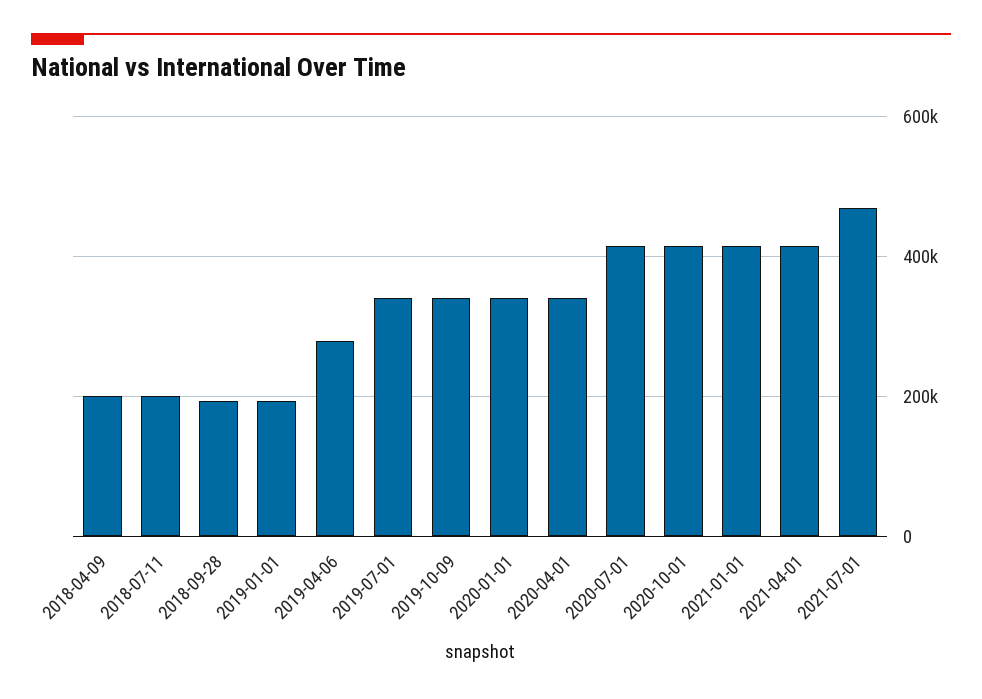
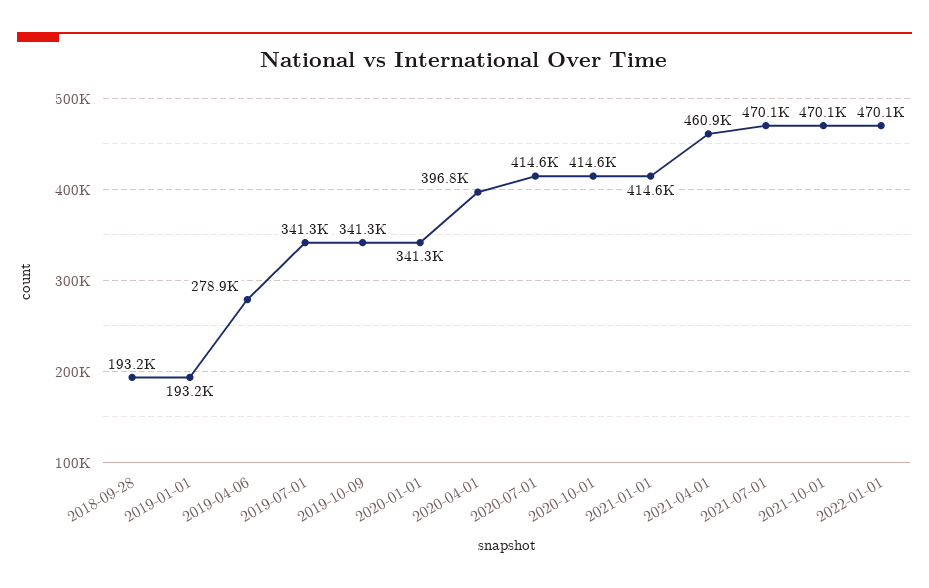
2018-04-09: 200000 -> none
2018-07-11: 200000 -> none
2020-04-01: 340000 -> 396800
2021-04-01: 420000 -> 460900
2021-10-01: none -> 470100
2022-01-01: none -> 470100

